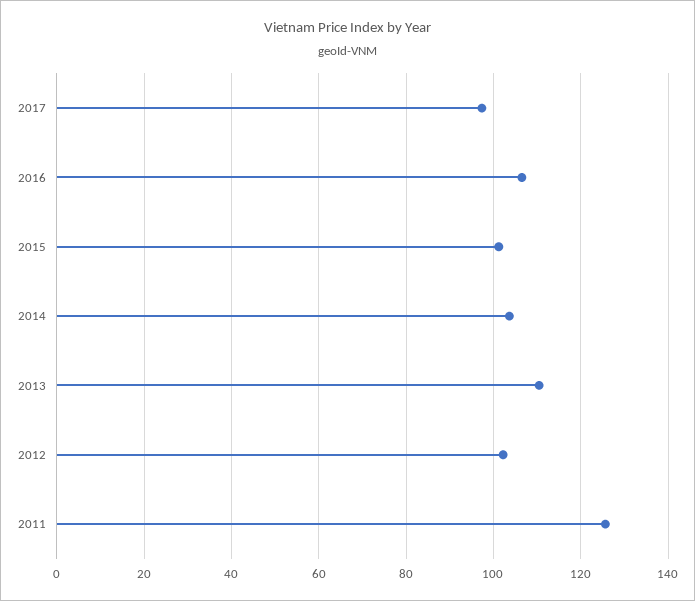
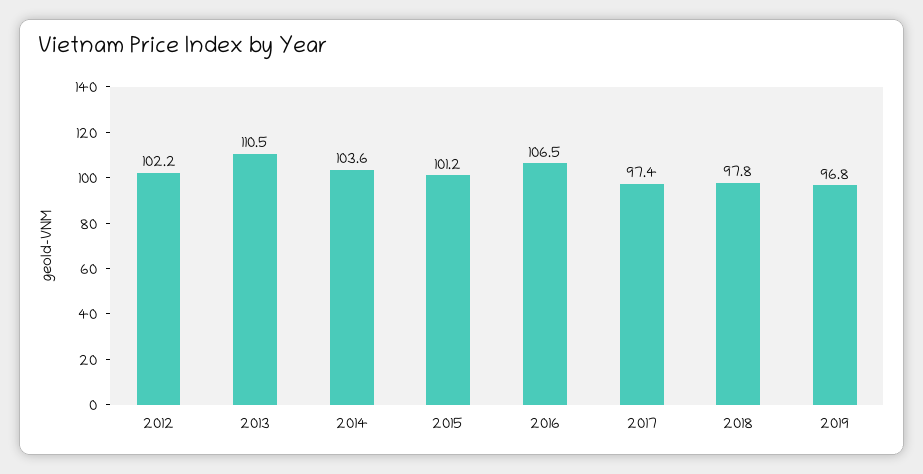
2011: 126 -> none
2018: none -> 97.8
2019: none -> 96.8

